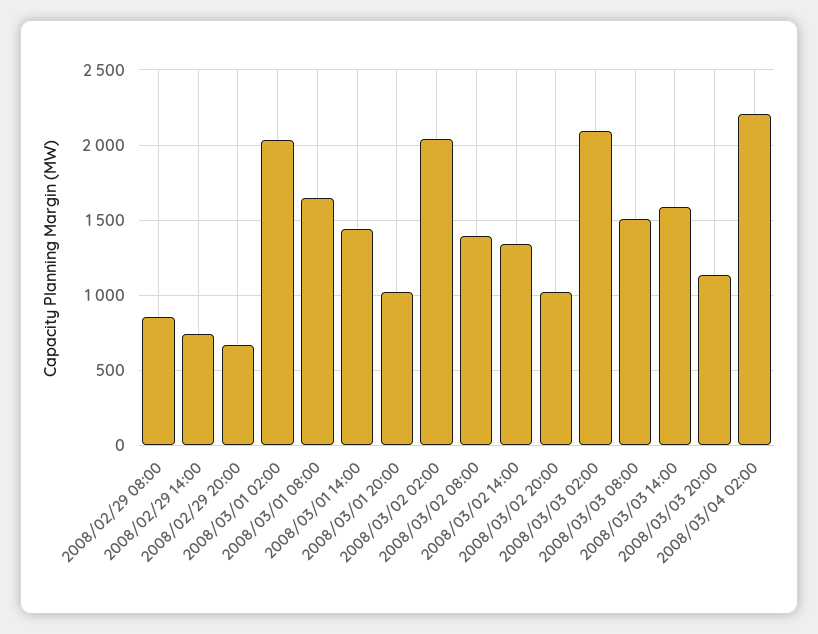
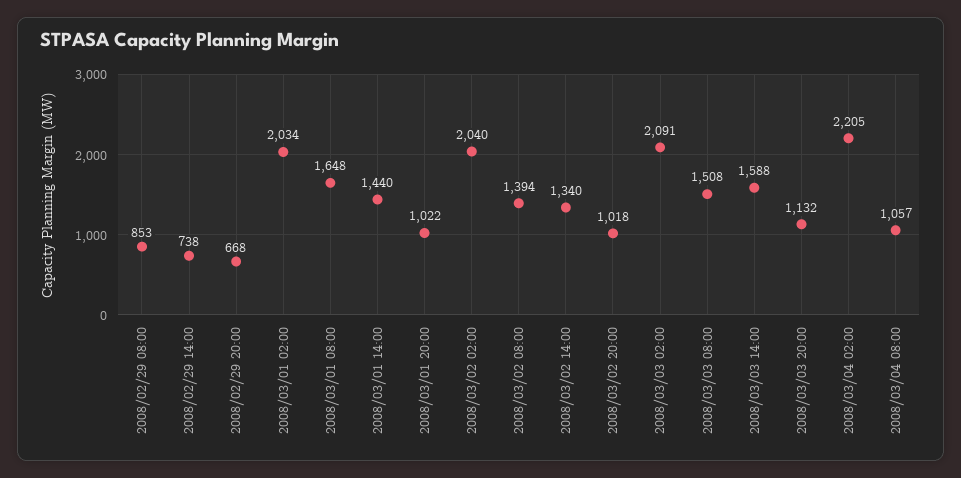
2008/03/04 08:00: none -> 1057

